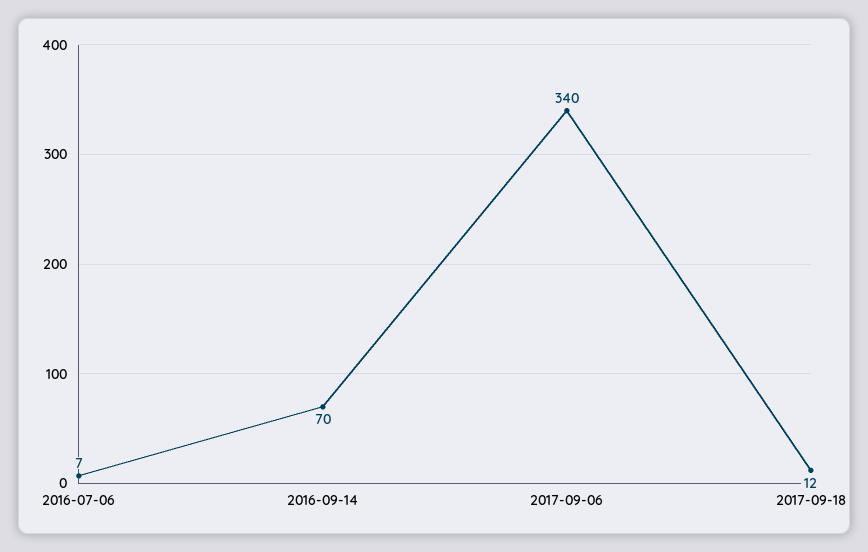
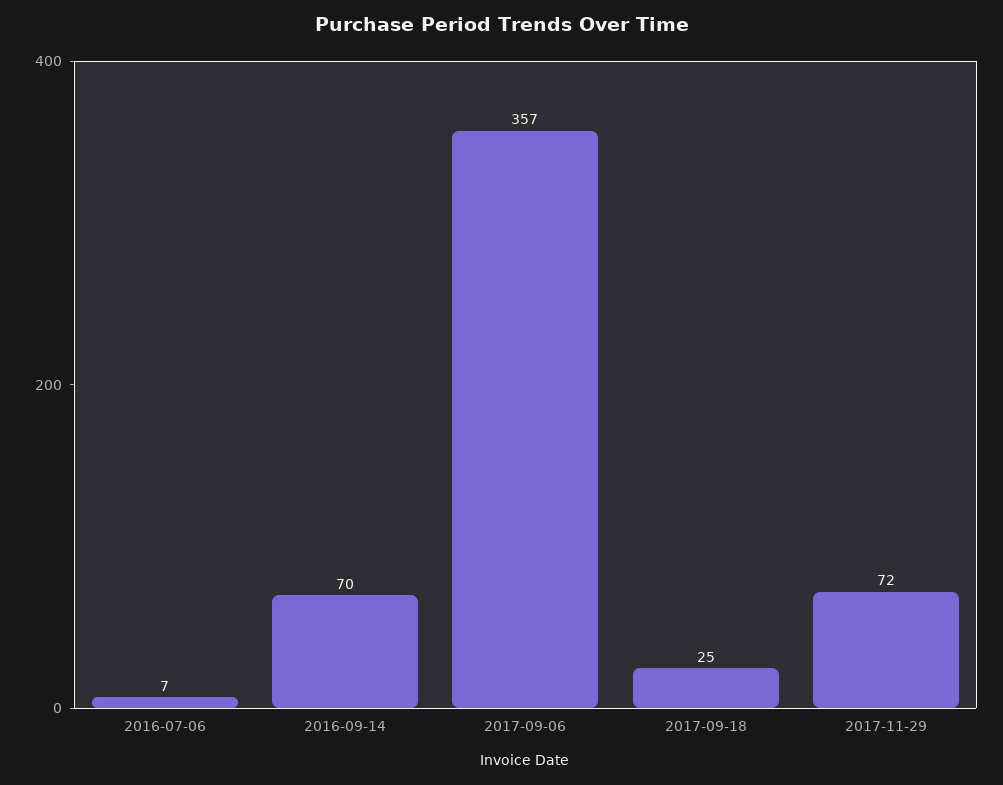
2017-09-06: 340 -> 357
2017-09-18: 12 -> 25
2017-11-29: none -> 72

